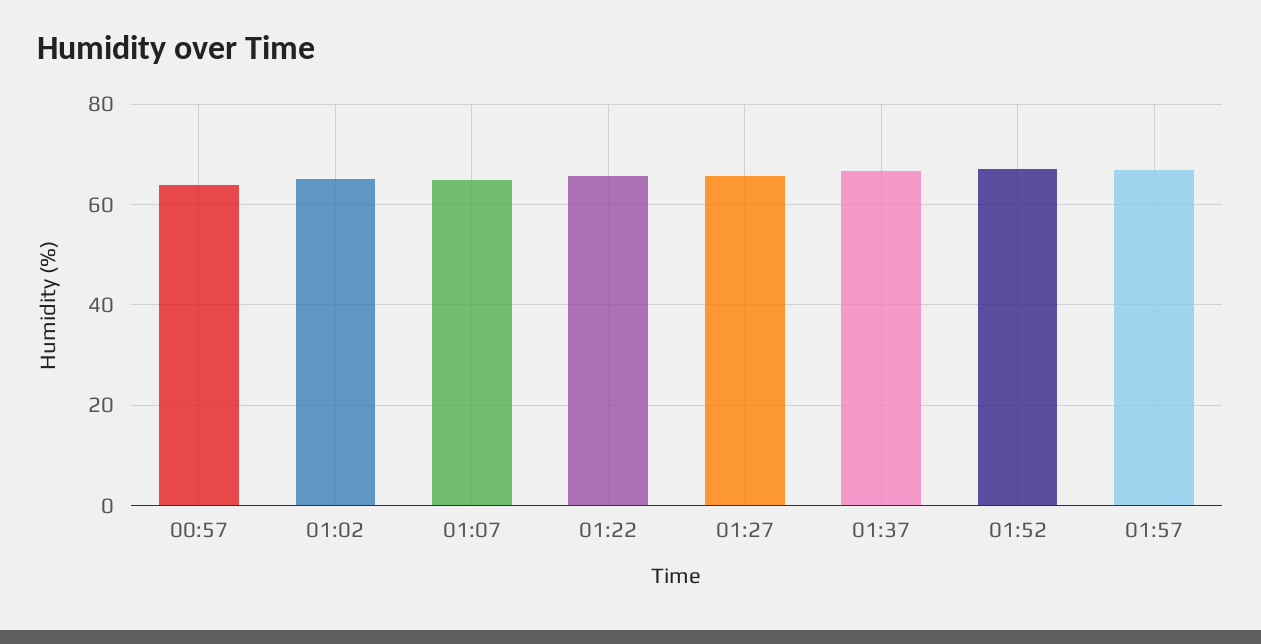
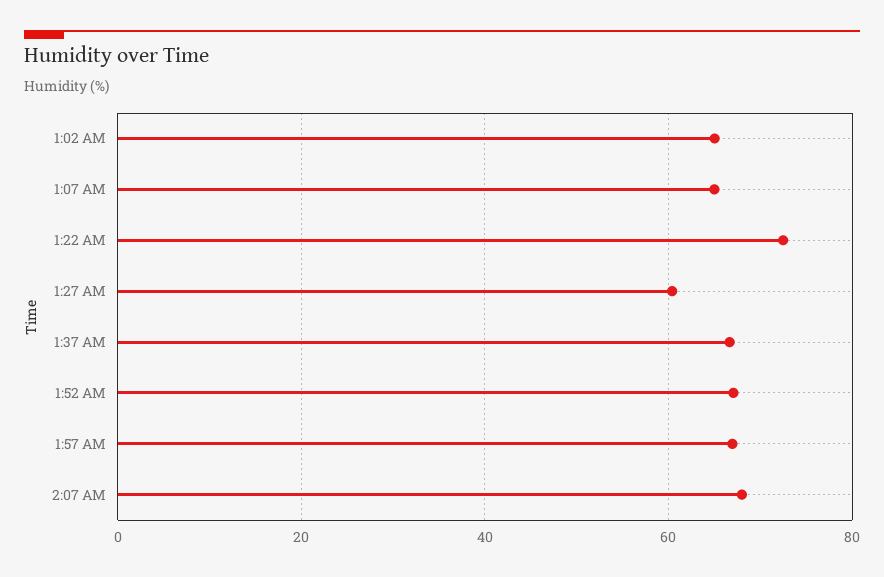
00:57: 64 -> none
01:22: 66 -> 72
01:27: 66 -> 60
2:07 AM: none -> 68

